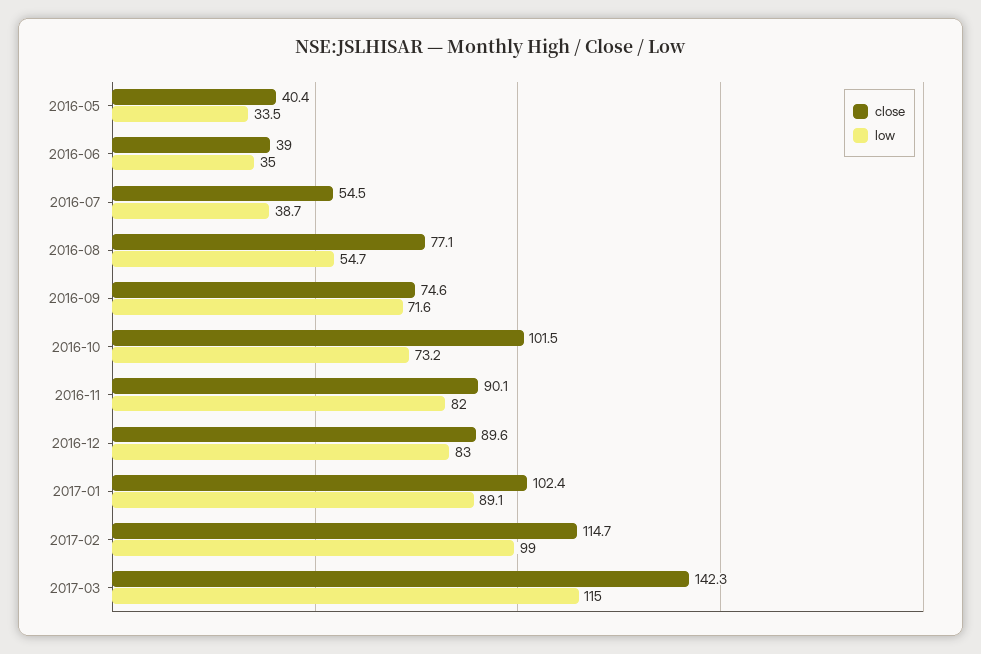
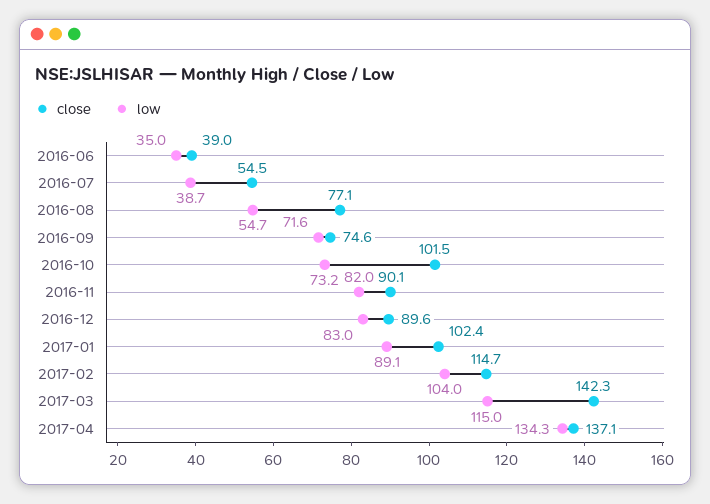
close, 2016-05: 40.4 -> none
low, 2016-05: 33.5 -> none
low, 2017-02: 99 -> 104
close, 2017-04: none -> 137.1
low, 2017-04: none -> 134.3

